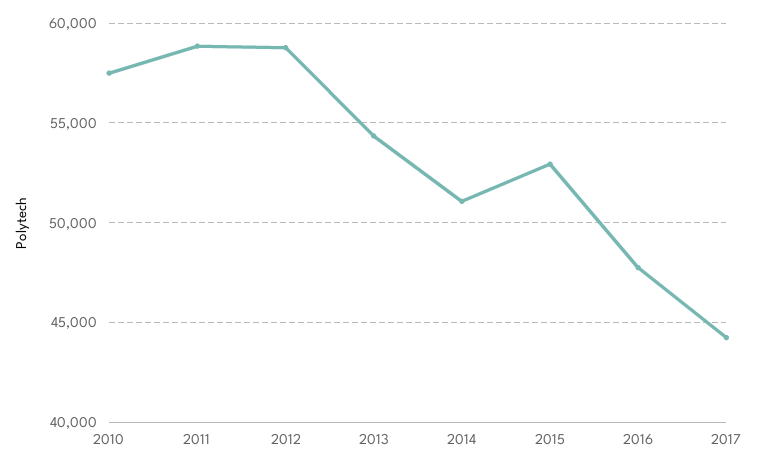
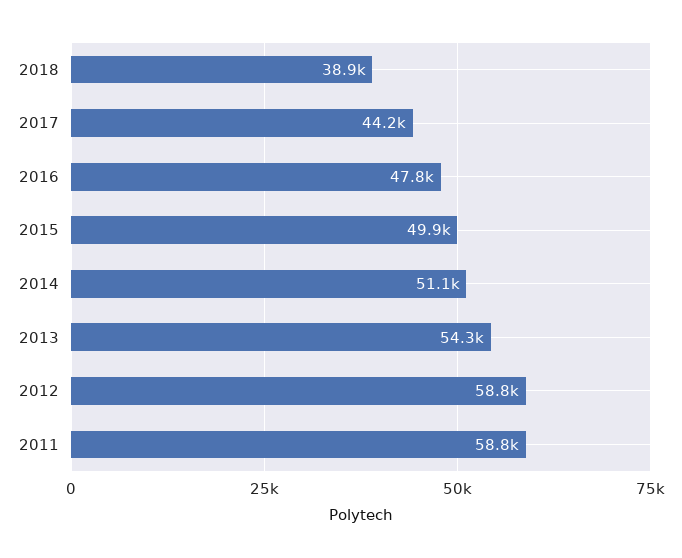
2010: 57500 -> none
2015: 53000 -> 49900
2018: none -> 38900

